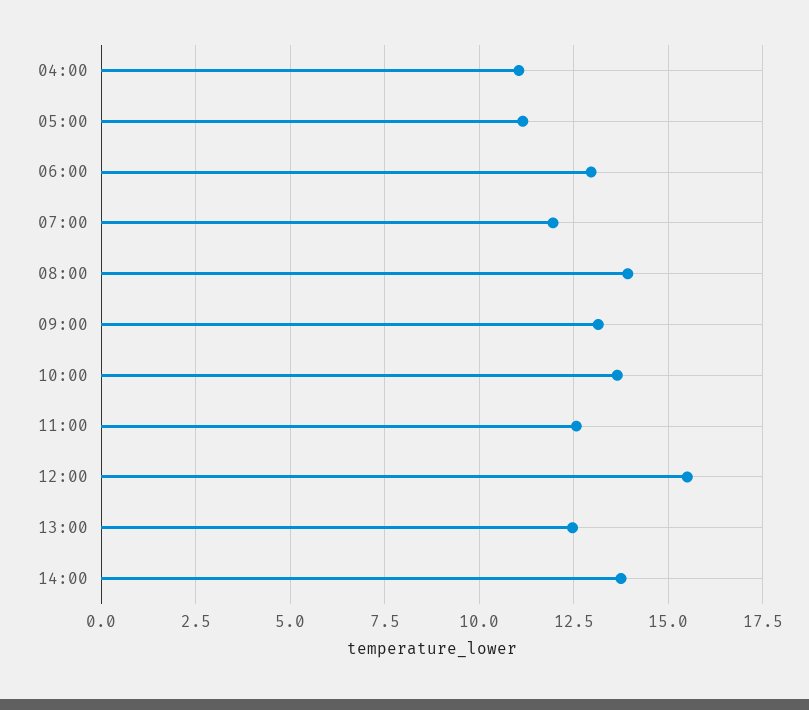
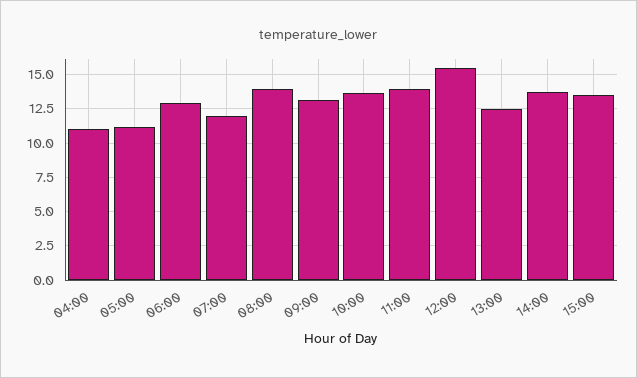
11:00: 12.5 -> 14
15:00: none -> 13.5

